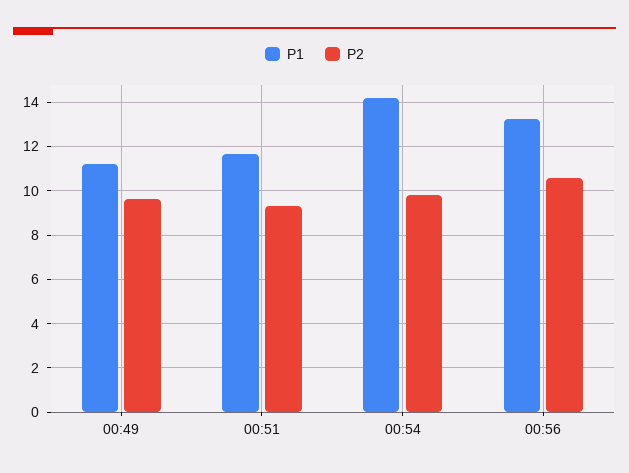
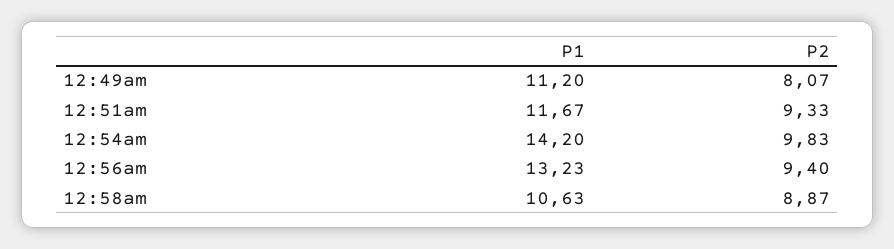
P2, 00:49: 9.5 -> 8.07
P2, 00:56: 10.5 -> 9.4
P1, 12:58am: none -> 10.63
P2, 12:58am: none -> 8.87

